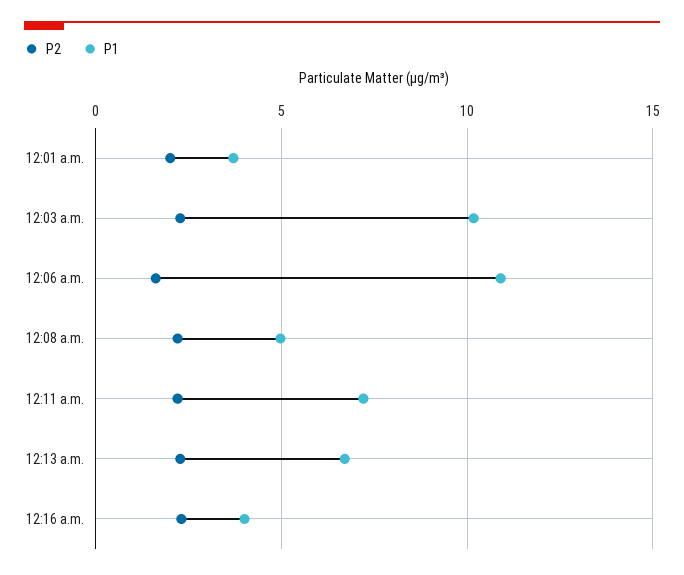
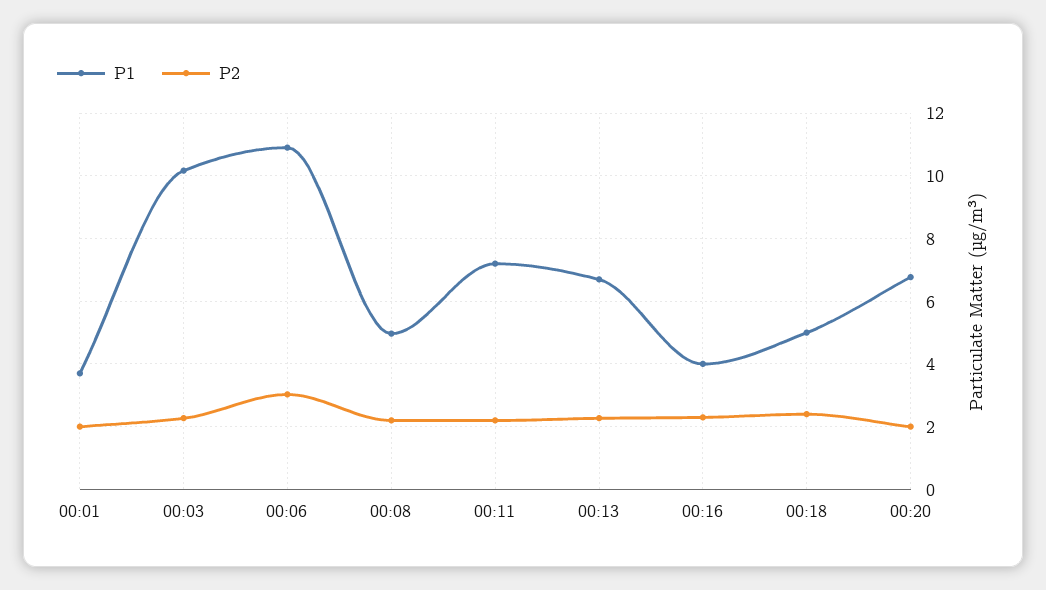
P2, 12:06 a.m.: 1.5 -> 3
P1, 00:18: none -> 5
P2, 00:18: none -> 2.4
P1, 00:20: none -> 6.8
P2, 00:20: none -> 2

